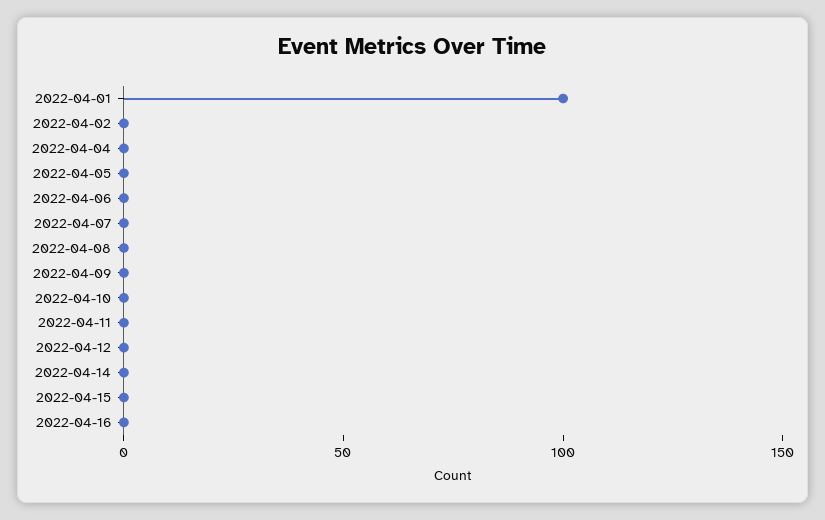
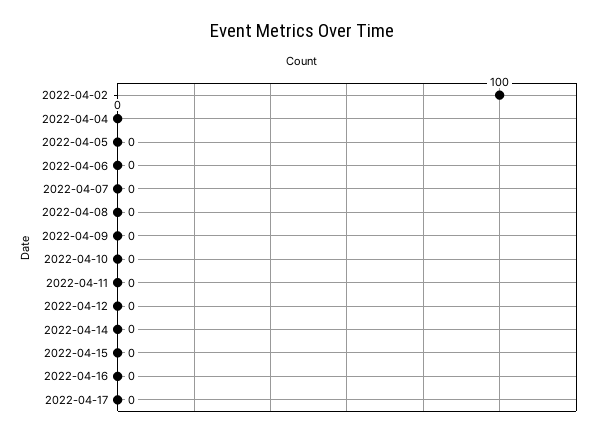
2022-04-01: 100 -> none
2022-04-02: 0 -> 100
2022-04-17: none -> 0

